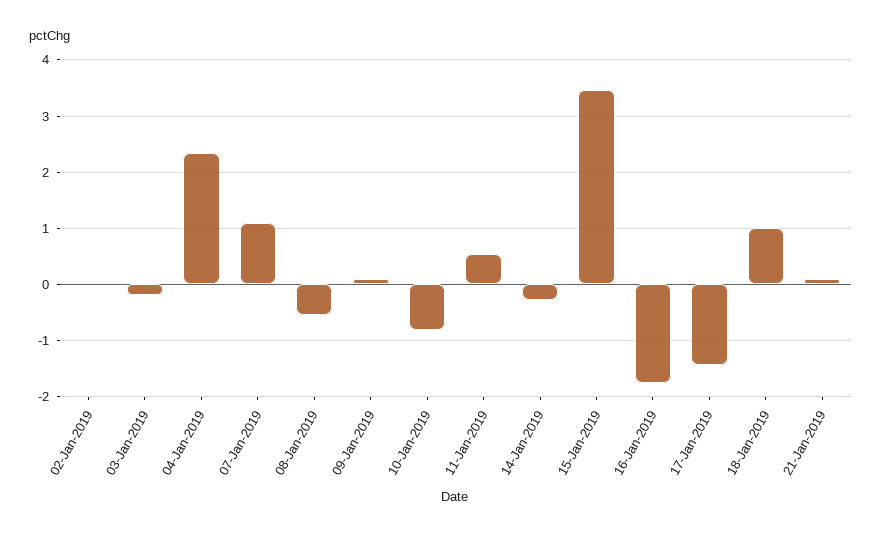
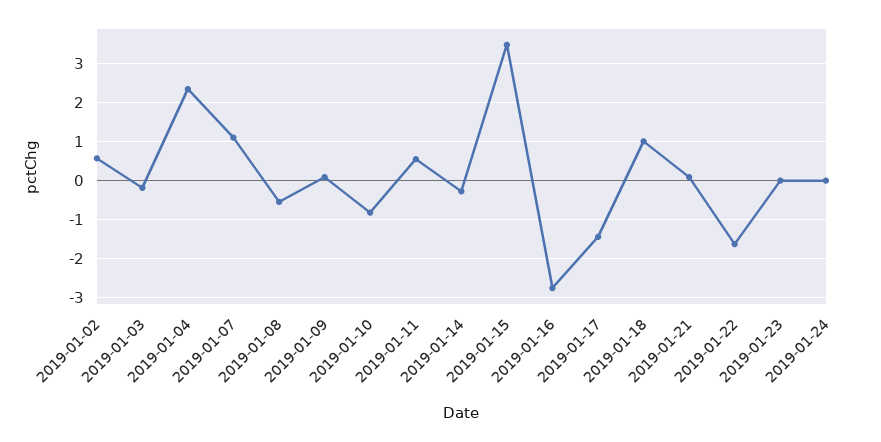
02-Jan-2019: 0 -> 0.6
16-Jan-2019: -1.8 -> -2.8
2019-01-22: none -> -1.6
2019-01-23: none -> 0
2019-01-24: none -> 0

